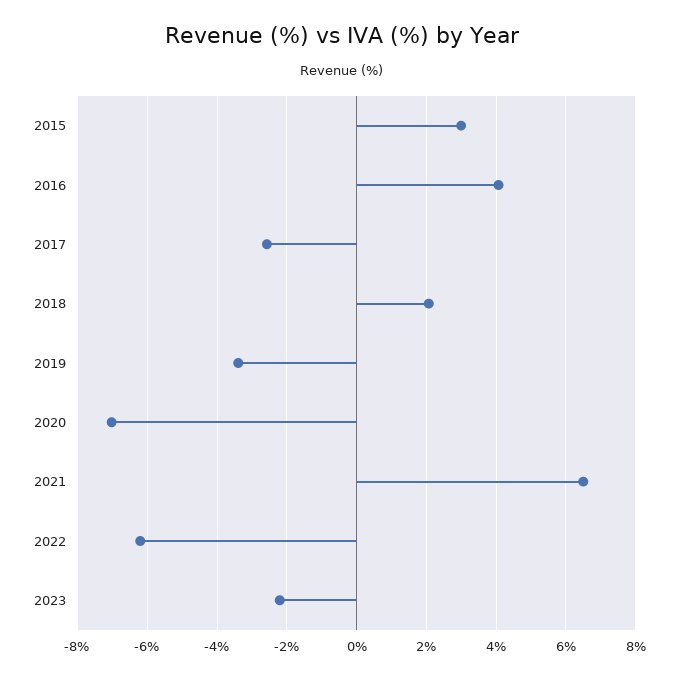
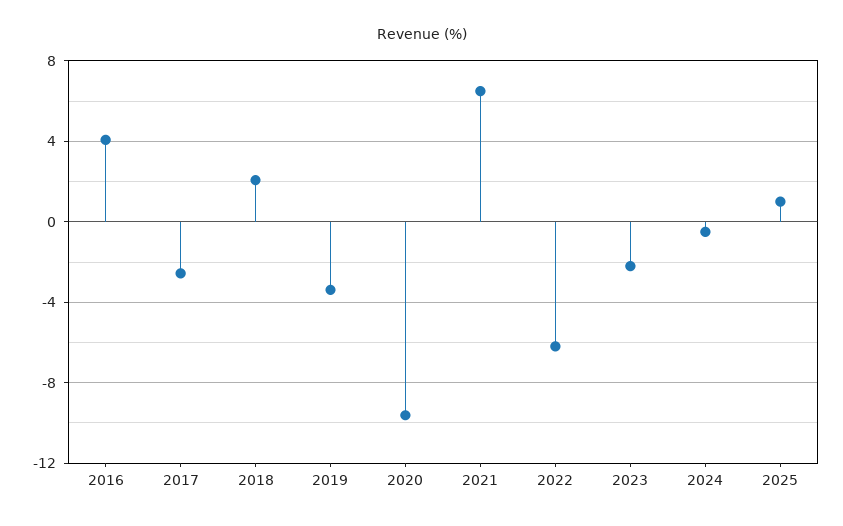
2015: 3 -> none
2020: -7 -> -9.5
2024: none -> -0.5
2025: none -> 1

